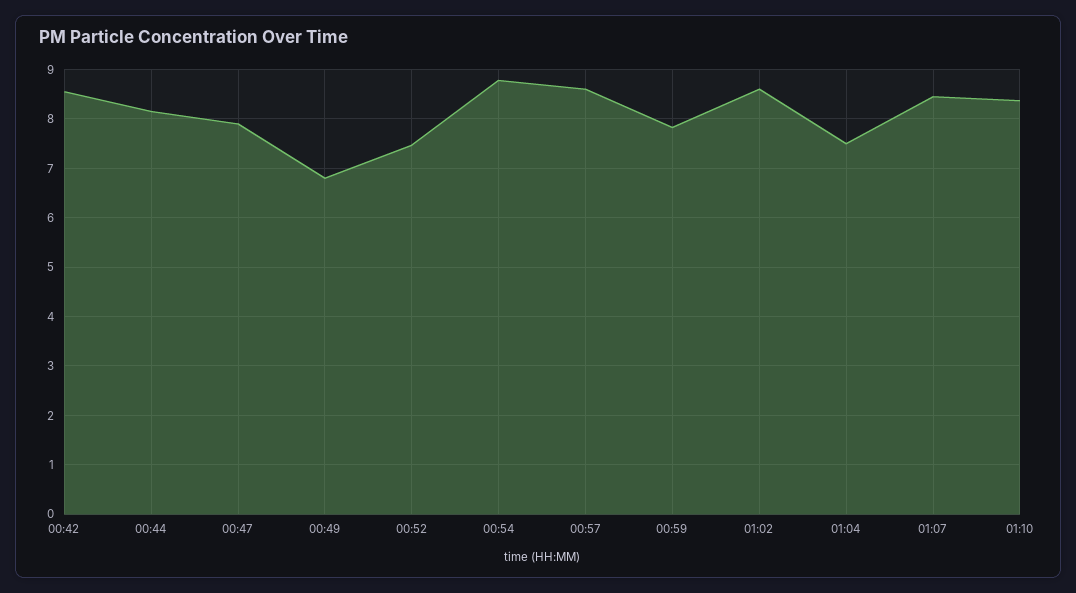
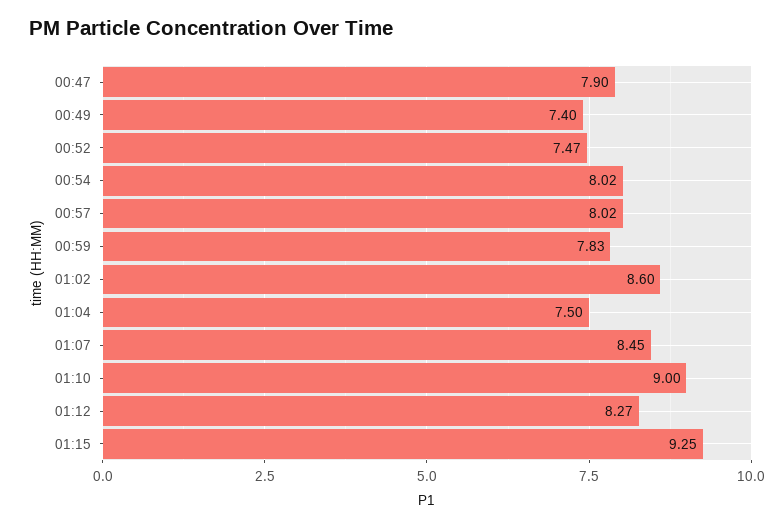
00:42: 8.6 -> none
00:44: 8.2 -> none
00:49: 6.8 -> 7.4
00:54: 8.8 -> 8.02
00:57: 8.6 -> 8.02
01:10: 8.4 -> 9
01:12: none -> 8.27
01:15: none -> 9.25

